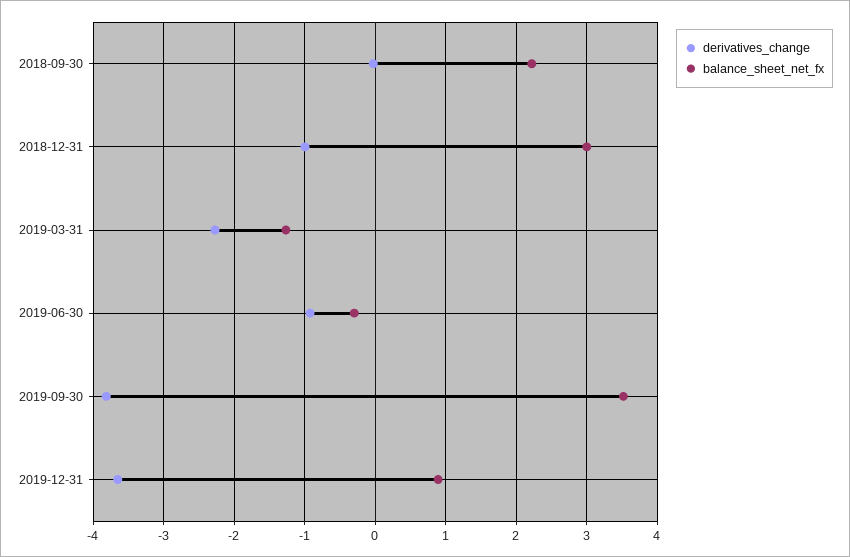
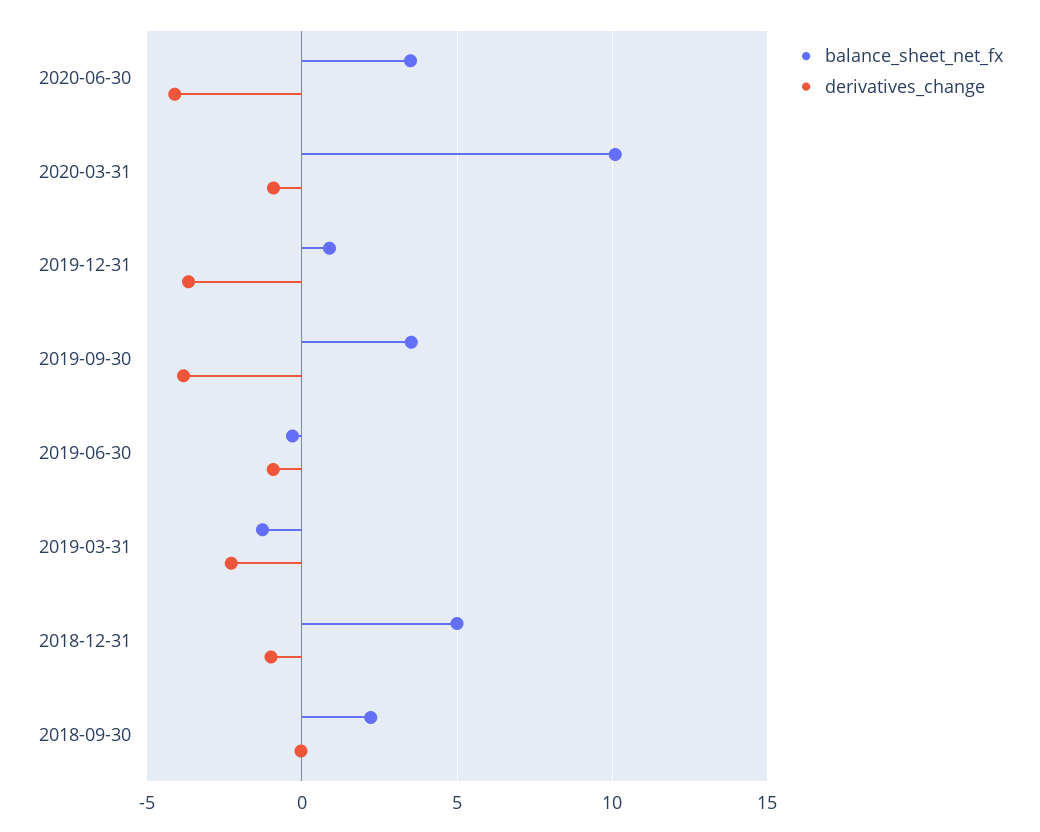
balance_sheet_net_fx, 2018-12-31: 3 -> 5
balance_sheet_net_fx, 2020-06-30: none -> 3.5
derivatives_change, 2020-06-30: none -> -4
balance_sheet_net_fx, 2020-03-31: none -> 10
derivatives_change, 2020-03-31: none -> -1

